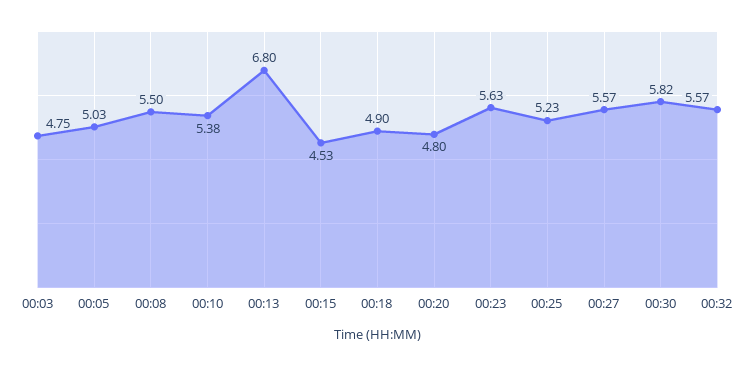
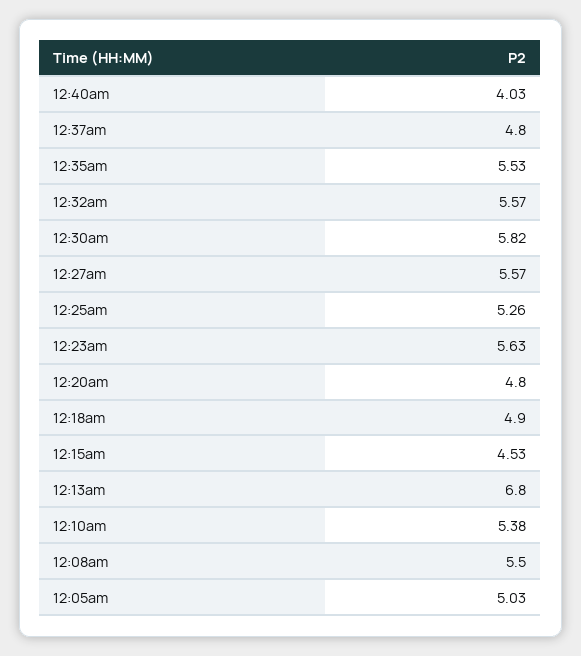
00:03: 4.75 -> none
00:25: 5.23 -> 5.26
12:40am: none -> 4.03
12:37am: none -> 4.8
12:35am: none -> 5.53

